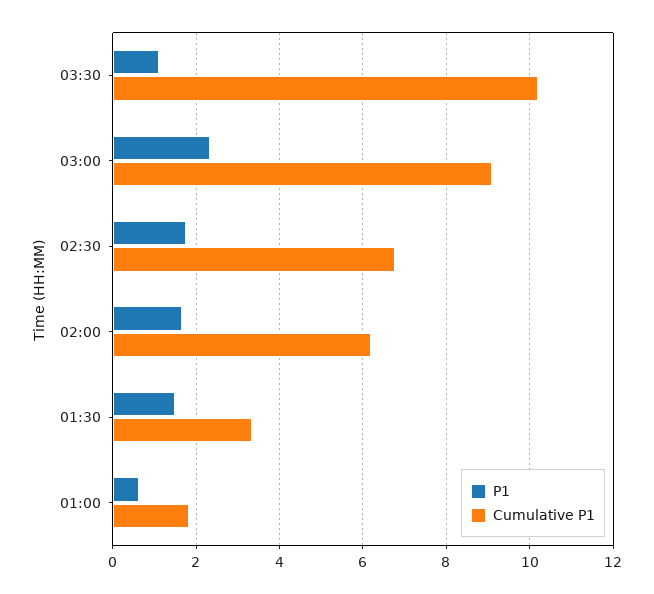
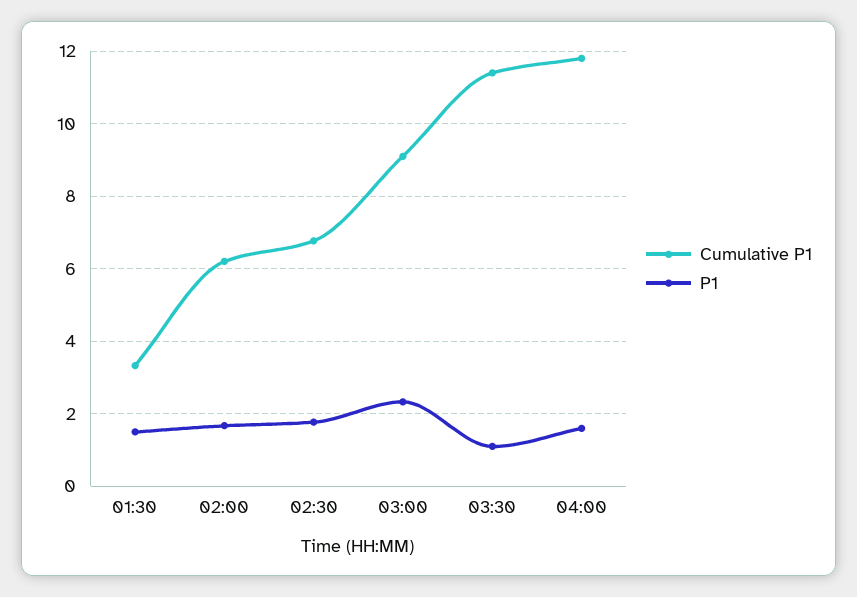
Cumulative P1, 03:30: 10.2 -> 11.4
P1, 01:00: 0.6 -> none
Cumulative P1, 01:00: 1.8 -> none
Cumulative P1, 04:00: none -> 11.8
P1, 04:00: none -> 1.6

